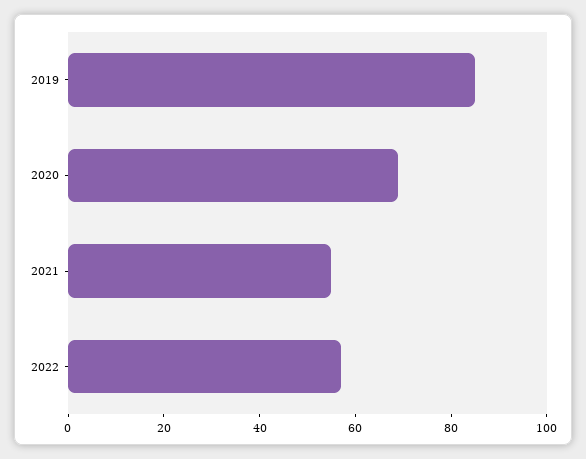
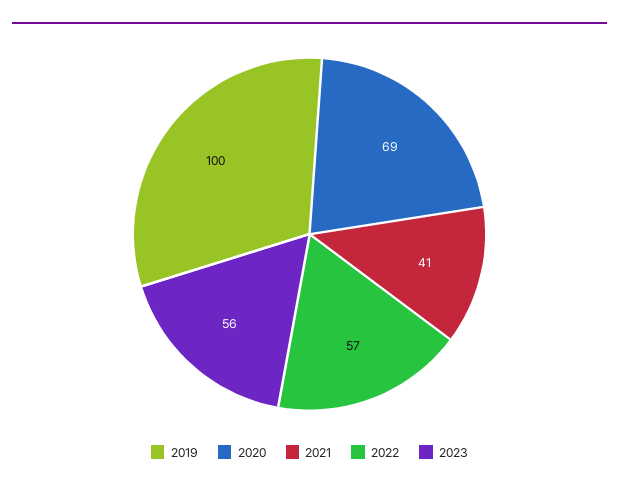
2019: 85 -> 100
2021: 55 -> 41
2023: none -> 56

